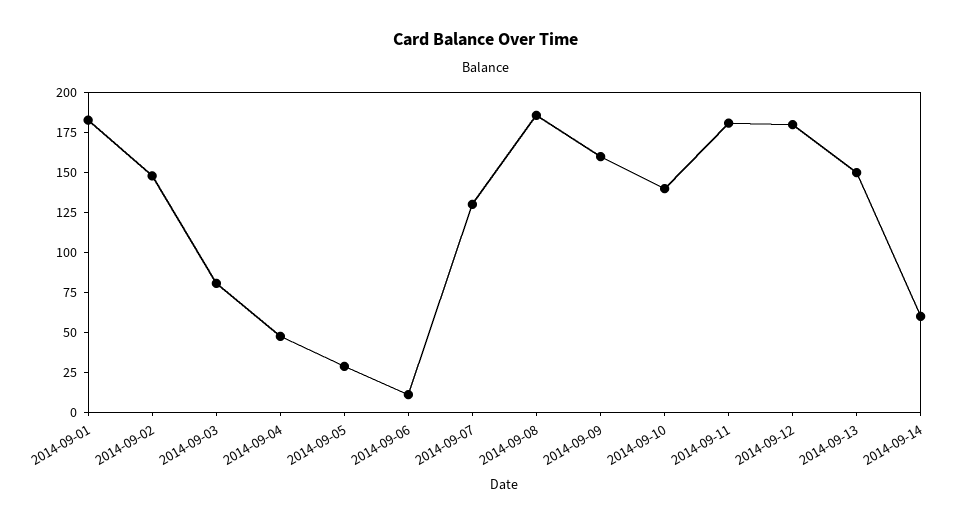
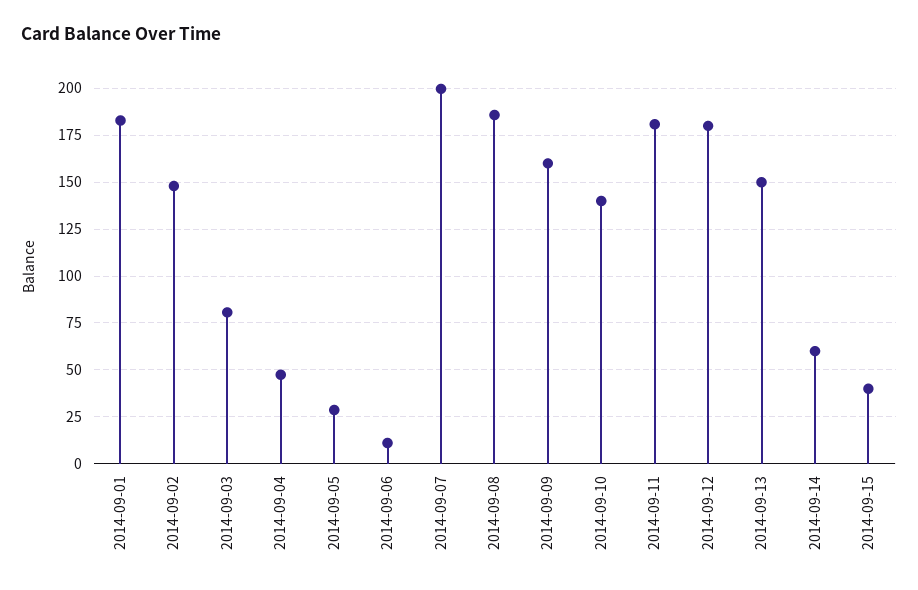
2014-09-07: 125 -> 200
2014-09-15: none -> 40

